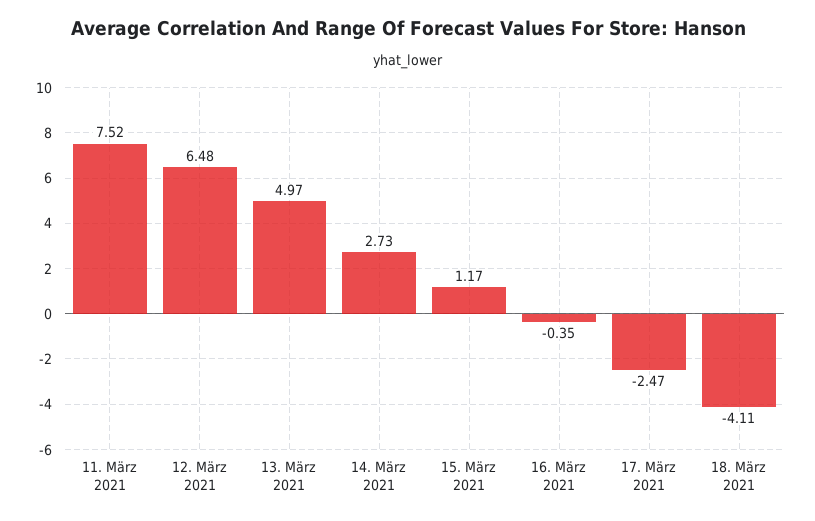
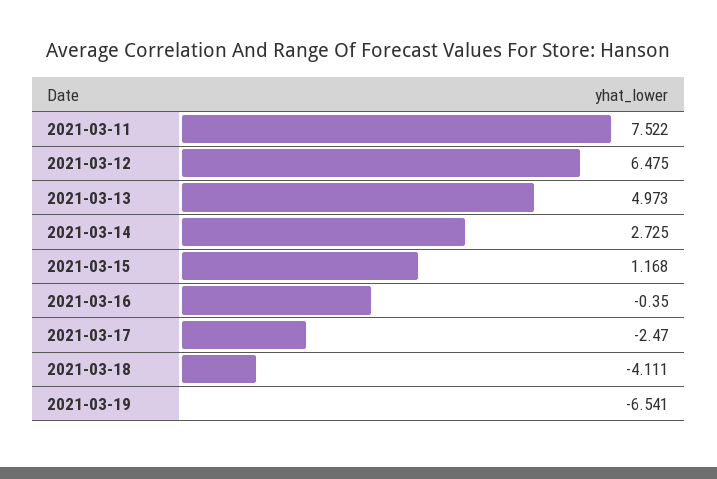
2021-03-19: none -> -6.541

